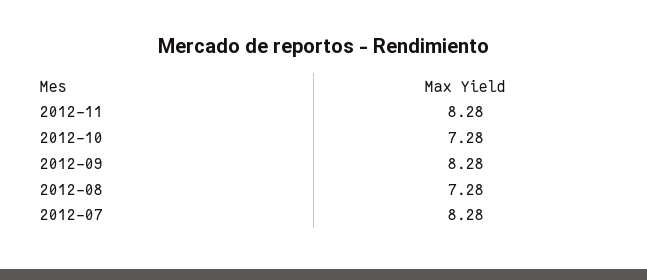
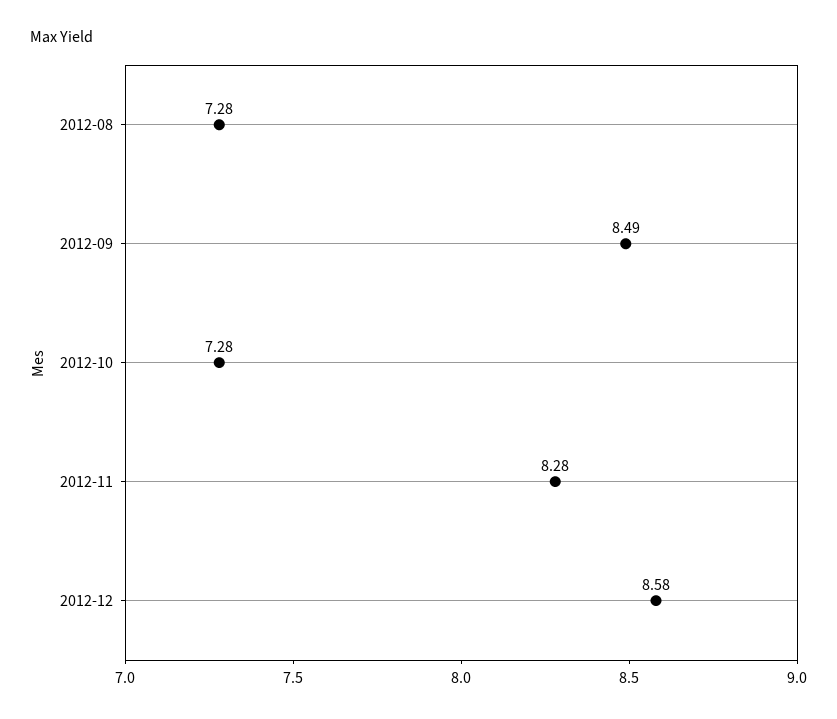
2012-09: 8.28 -> 8.49
2012-07: 8.28 -> none
2012-12: none -> 8.58

